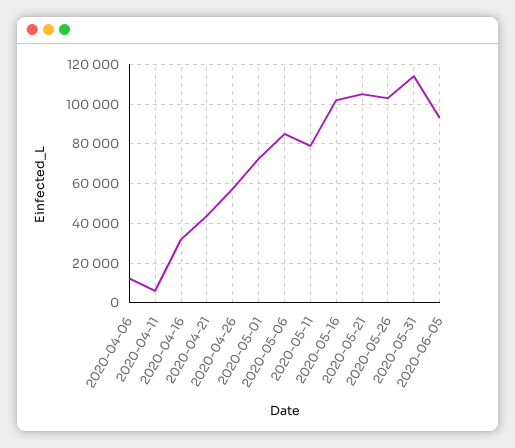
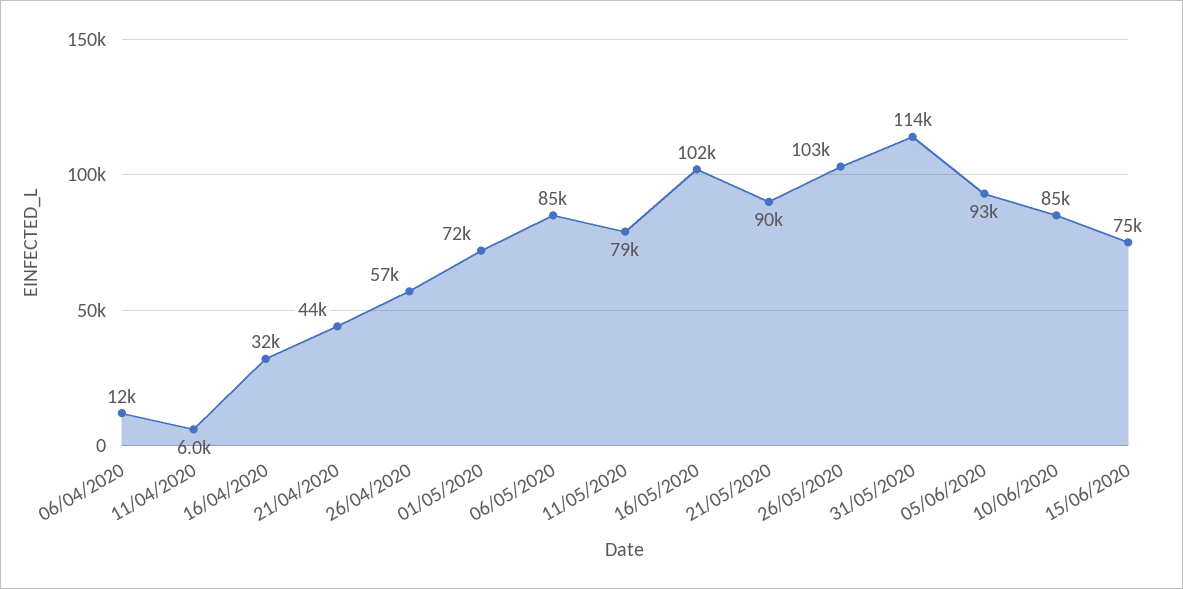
2020-05-21: 105000 -> 90000
10/06/2020: none -> 85000
15/06/2020: none -> 75000

